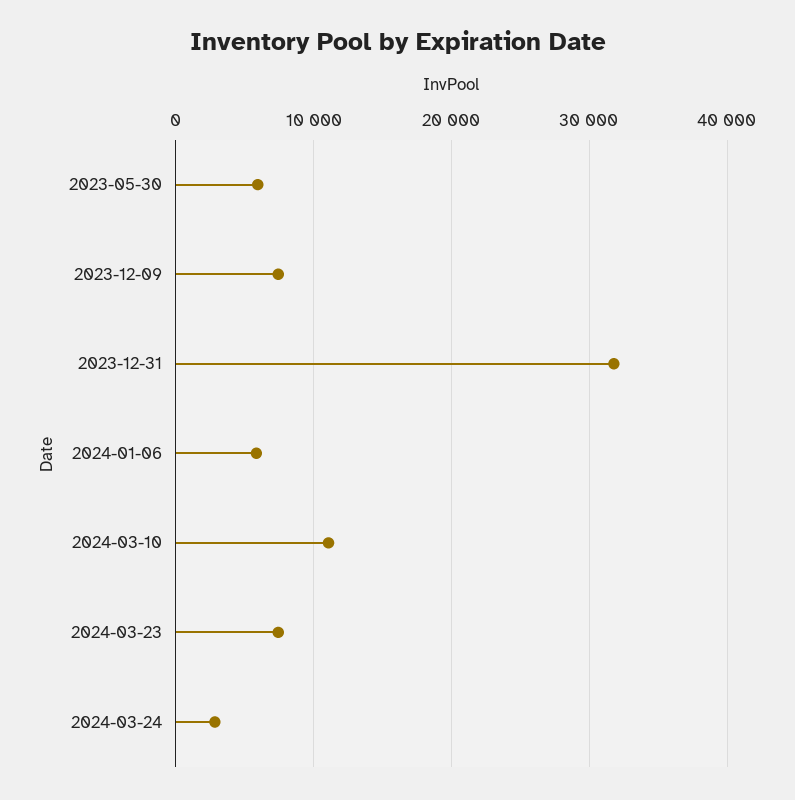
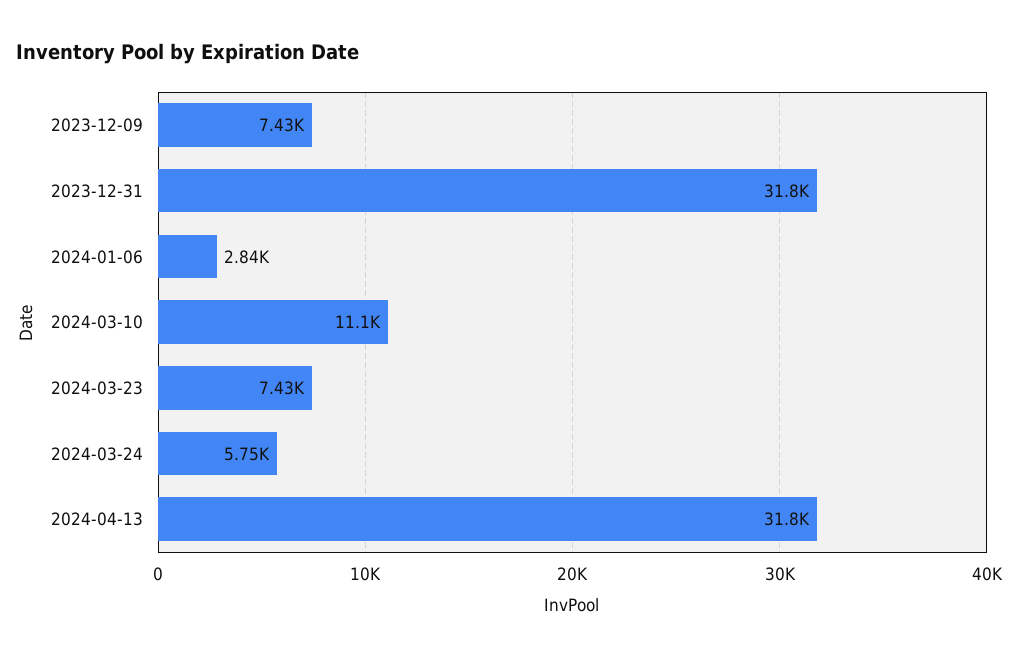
2023-05-30: 6000 -> none
2024-01-06: 6000 -> 2840
2024-03-24: 3000 -> 5750
2024-04-13: none -> 31800

